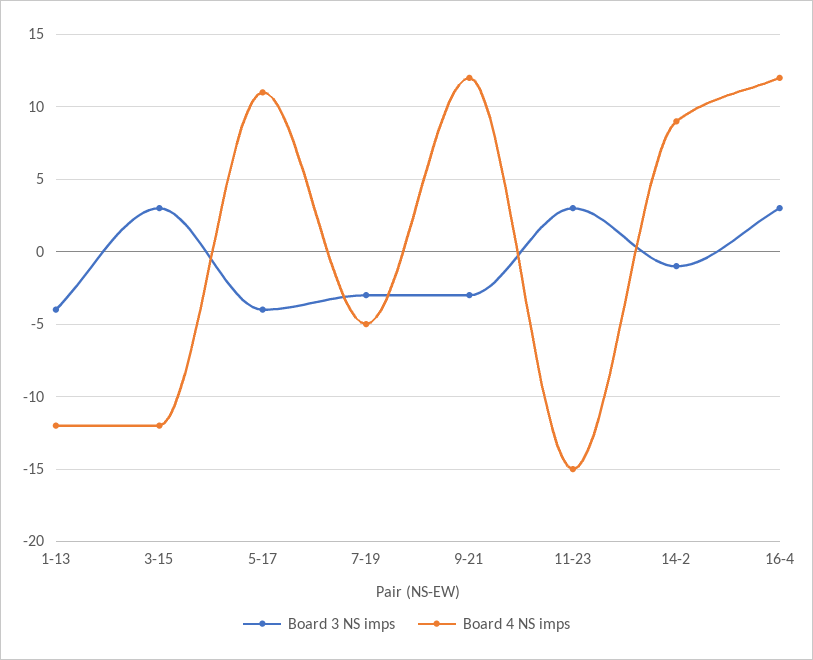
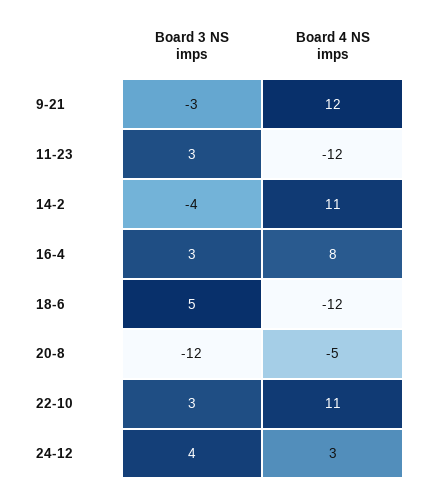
Board 3 NS imps, 1-13: -4 -> none
Board 4 NS imps, 1-13: -12 -> none
Board 3 NS imps, 3-15: 3 -> none
Board 4 NS imps, 3-15: -12 -> none
Board 3 NS imps, 5-17: -4 -> none
Board 4 NS imps, 5-17: 11 -> none
Board 3 NS imps, 7-19: -3 -> none
Board 4 NS imps, 7-19: -5 -> none
Board 4 NS imps, 11-23: -15 -> -12
Board 3 NS imps, 14-2: -1 -> -4
Board 4 NS imps, 14-2: 9 -> 11
Board 4 NS imps, 16-4: 12 -> 8
Board 3 NS imps, 18-6: none -> 5
Board 4 NS imps, 18-6: none -> -12
Board 3 NS imps, 20-8: none -> -12
Board 4 NS imps, 20-8: none -> -5
Board 3 NS imps, 22-10: none -> 3
Board 4 NS imps, 22-10: none -> 11
Board 3 NS imps, 24-12: none -> 4
Board 4 NS imps, 24-12: none -> 3

